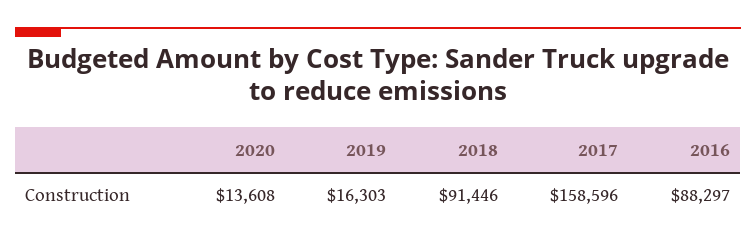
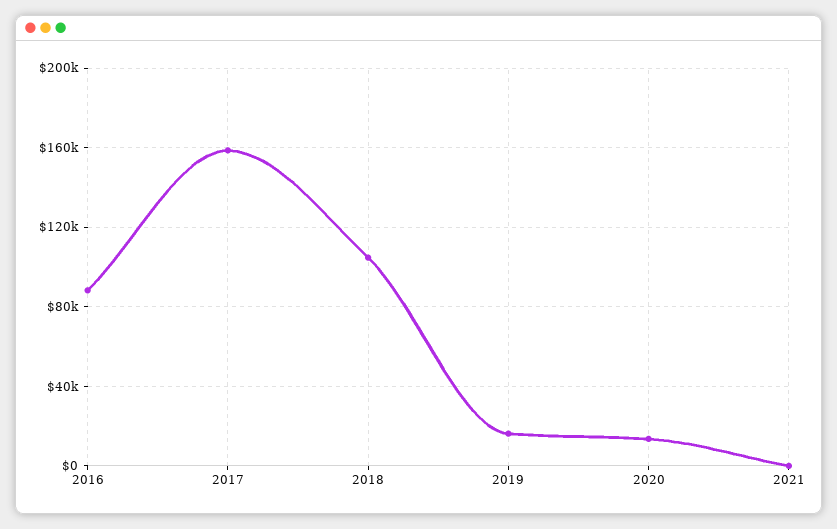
2018: 91446 -> 105000
2021: none -> 0

